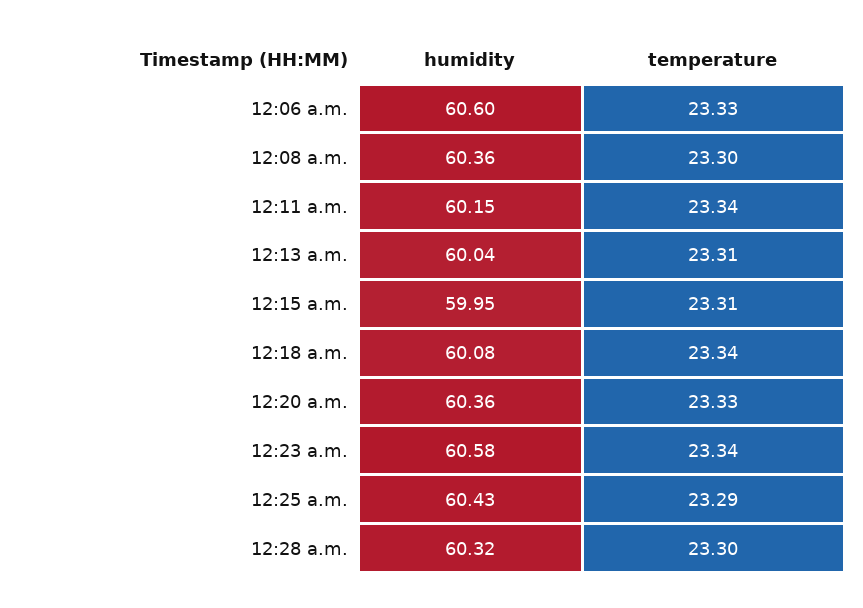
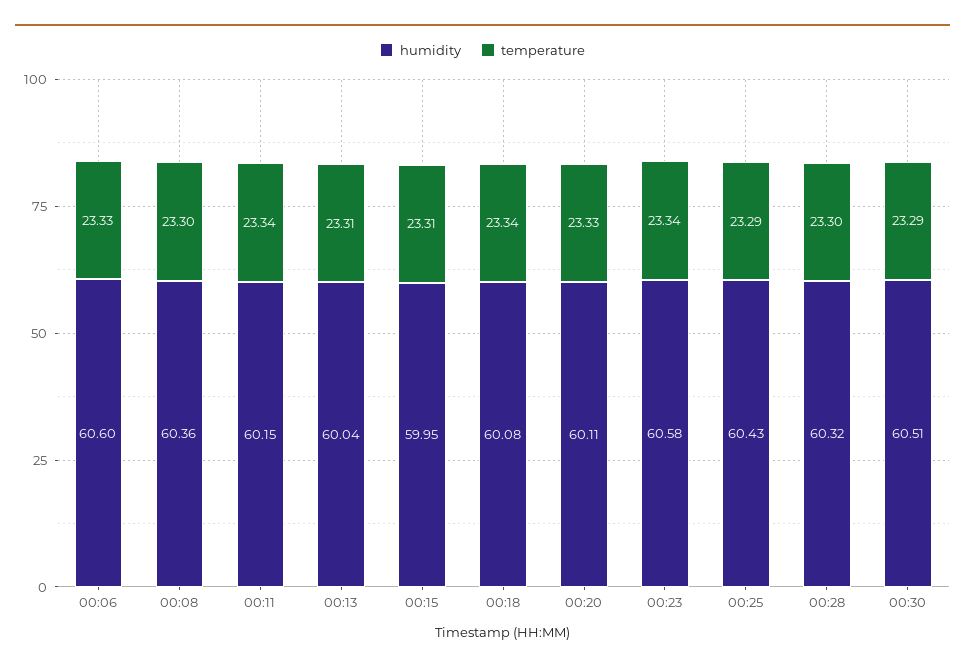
humidity, 12:20 a.m.: 60.36 -> 60.11
humidity, 00:30: none -> 60.51
temperature, 00:30: none -> 23.29

